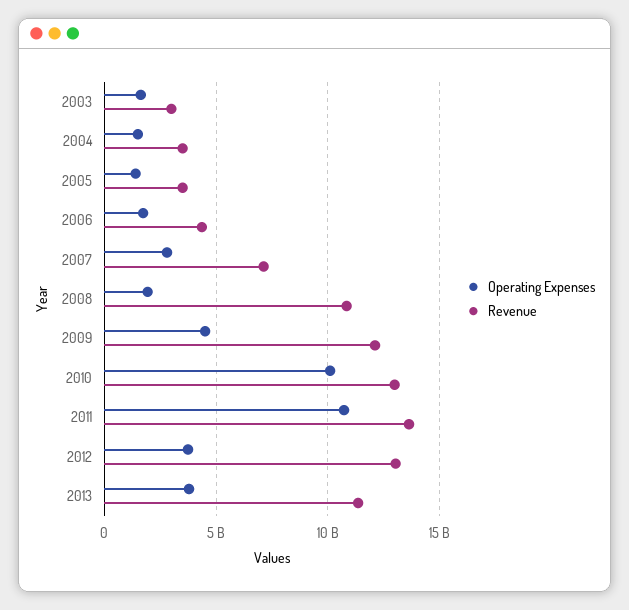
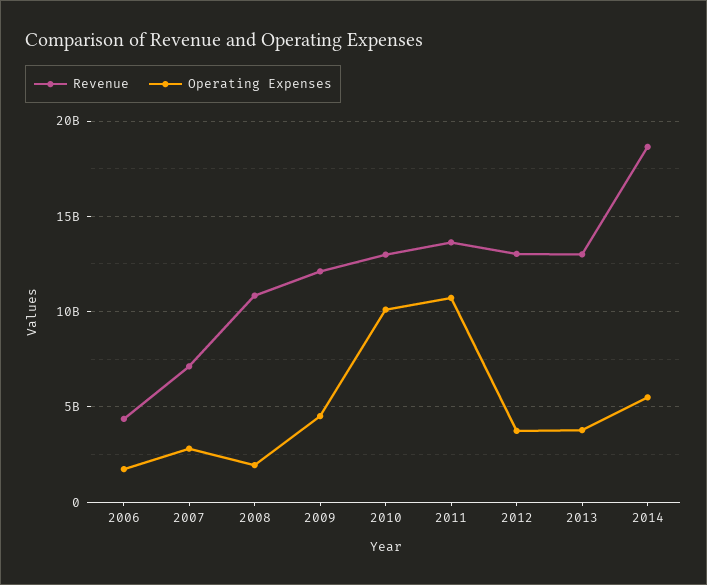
Operating Expenses, 2003: 1500000000 -> none
Revenue, 2003: 3000000000 -> none
Operating Expenses, 2004: 1500000000 -> none
Revenue, 2004: 3500000000 -> none
Operating Expenses, 2005: 1500000000 -> none
Revenue, 2005: 3500000000 -> none
Revenue, 2013: 11500000000 -> 13000000000
Revenue, 2014: none -> 18500000000
Operating Expenses, 2014: none -> 5500000000

